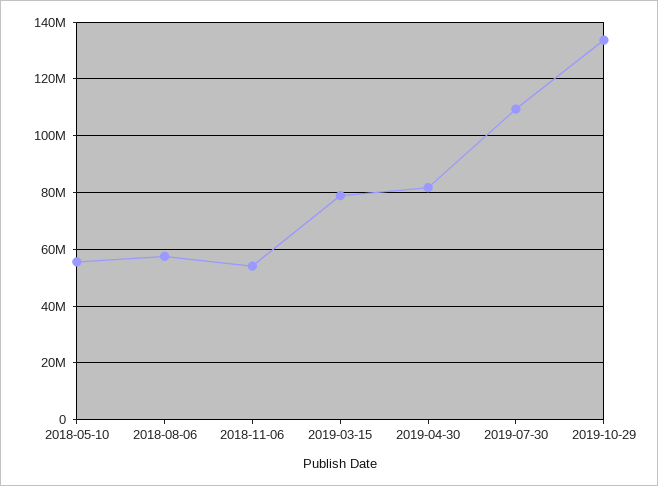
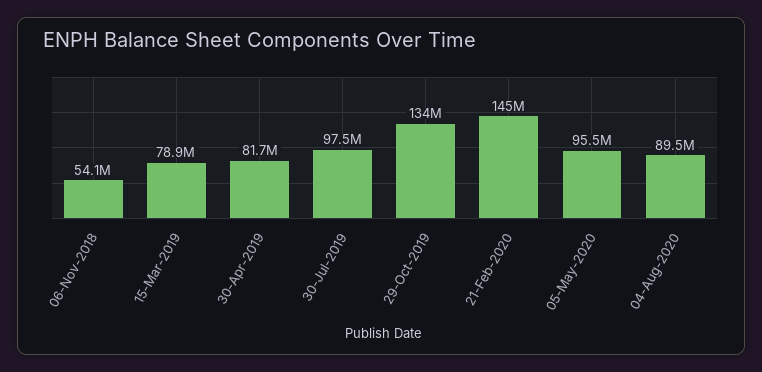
2018-05-10: 55000000 -> none
2018-08-06: 57500000 -> none
2019-07-30: 110000000 -> 97500000
21-Feb-2020: none -> 145000000
05-May-2020: none -> 95500000
04-Aug-2020: none -> 89500000

